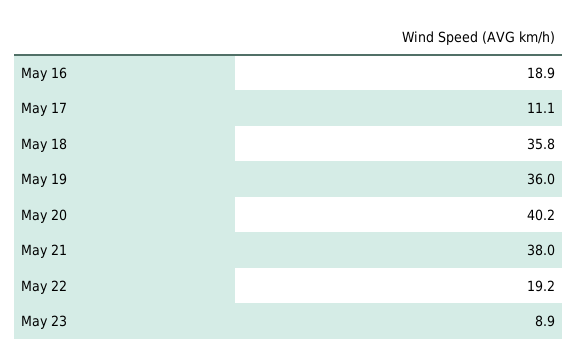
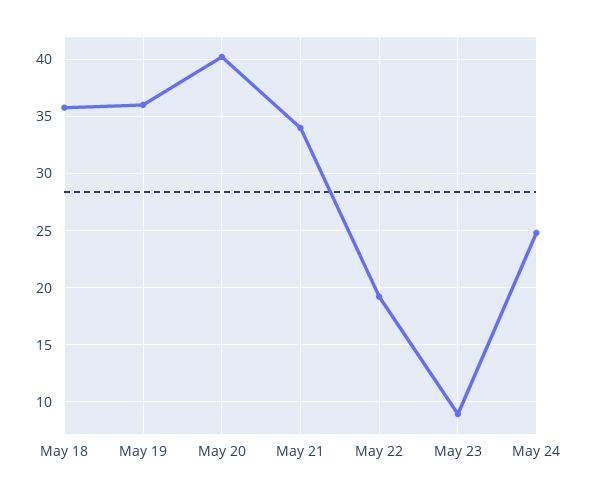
May 16: 18.9 -> none
May 17: 11.1 -> none
May 21: 38 -> 34
May 24: none -> 25

